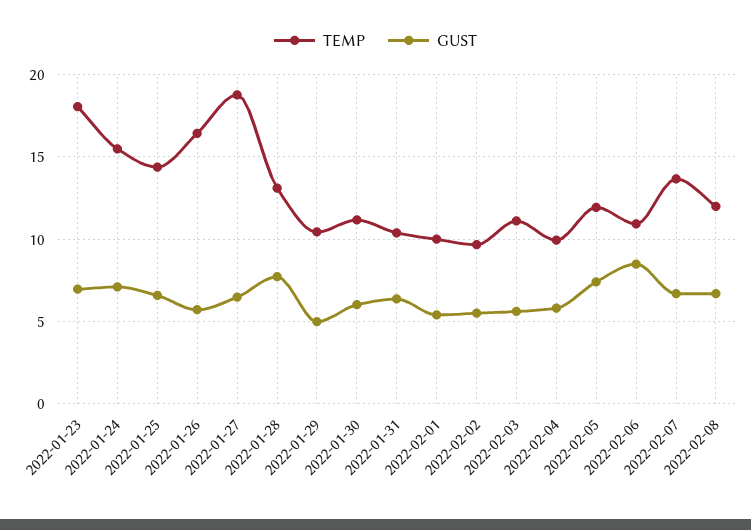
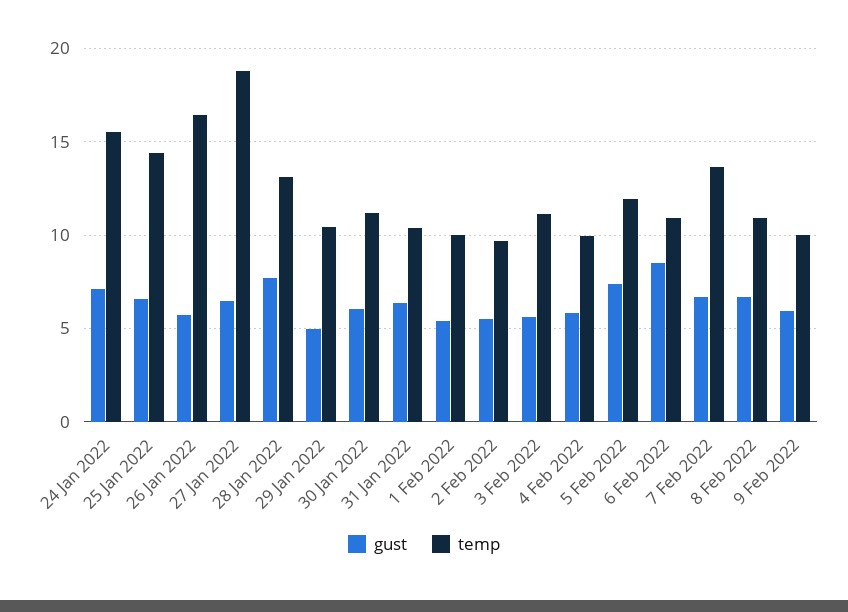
TEMP, 2022-01-23: 18 -> none
GUST, 2022-01-23: 7 -> none
TEMP, 2022-02-08: 12 -> 11
GUST, 9 Feb 2022: none -> 6
TEMP, 9 Feb 2022: none -> 10

